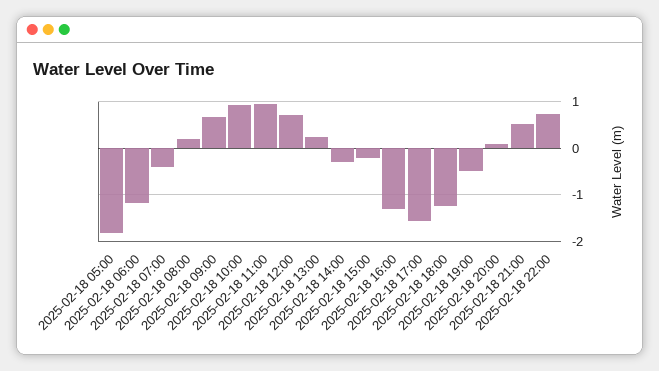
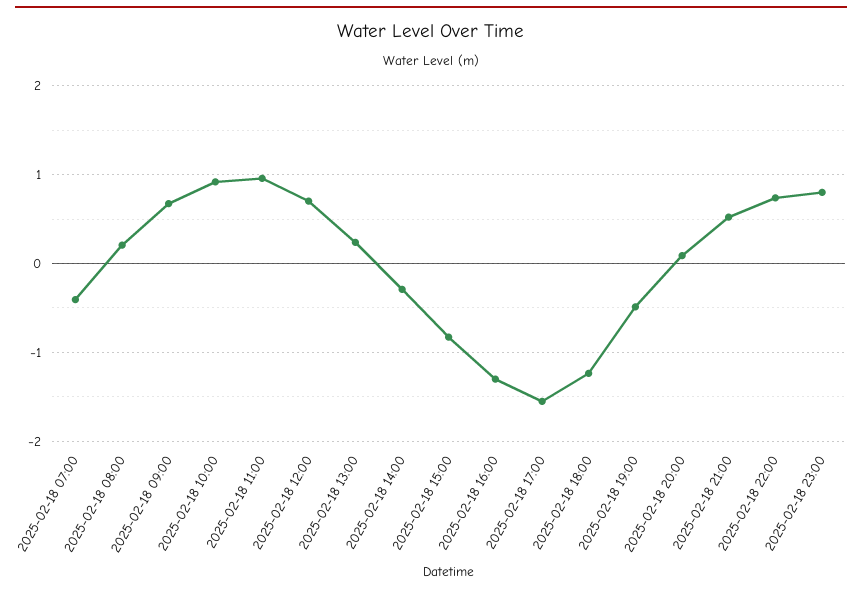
2025-02-18 05:00: -1.8 -> none
2025-02-18 06:00: -1.2 -> none
2025-02-18 15:00: -0.2 -> -0.8
2025-02-18 23:00: none -> 0.8

